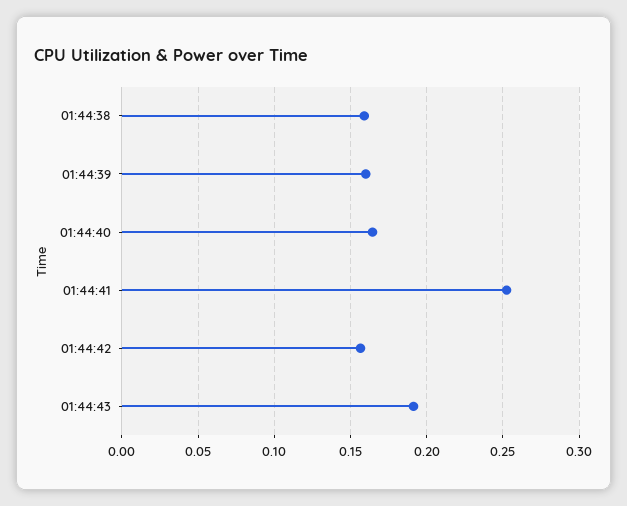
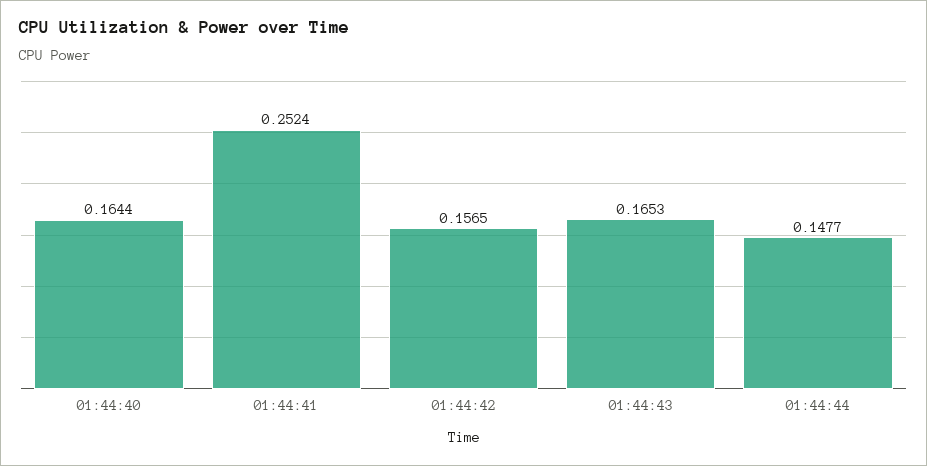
01:44:38: 0.16 -> none
01:44:39: 0.16 -> none
01:44:43: 0.19 -> 0.1653
01:44:44: none -> 0.1477

